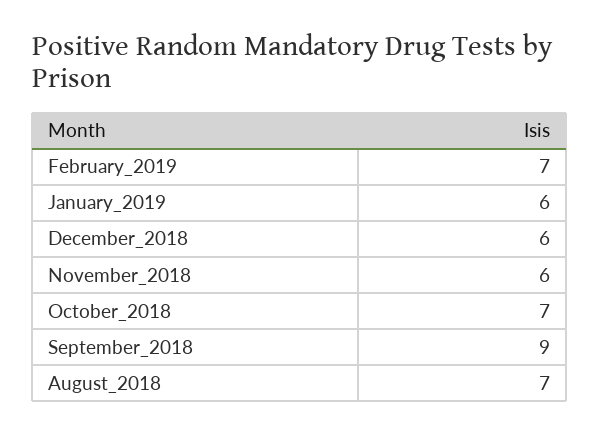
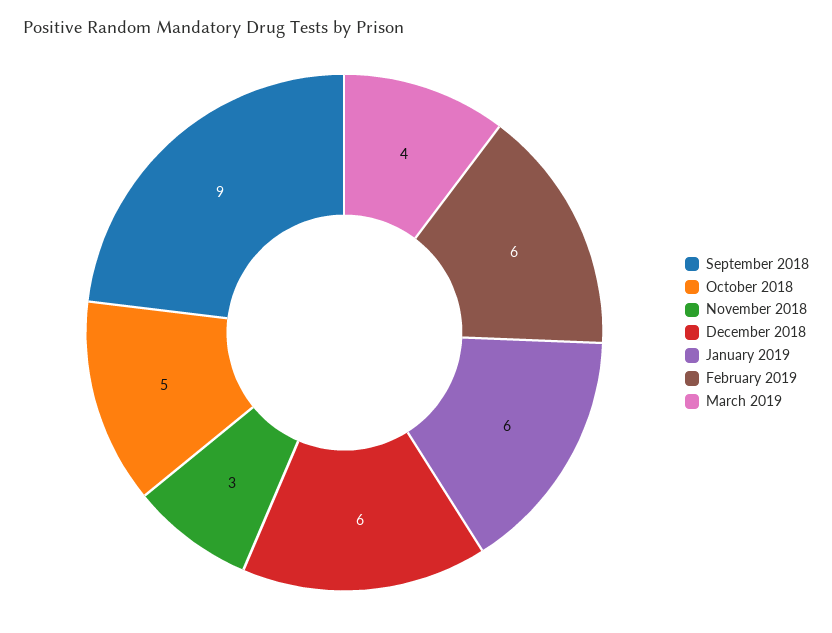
February_2019: 7 -> 6
November_2018: 6 -> 3
October_2018: 7 -> 5
August_2018: 7 -> none
March 2019: none -> 4

